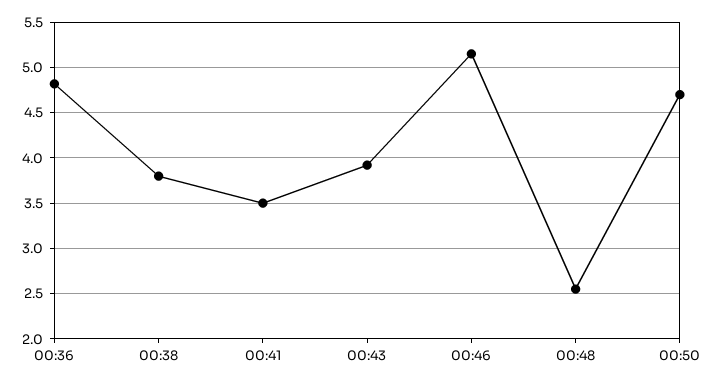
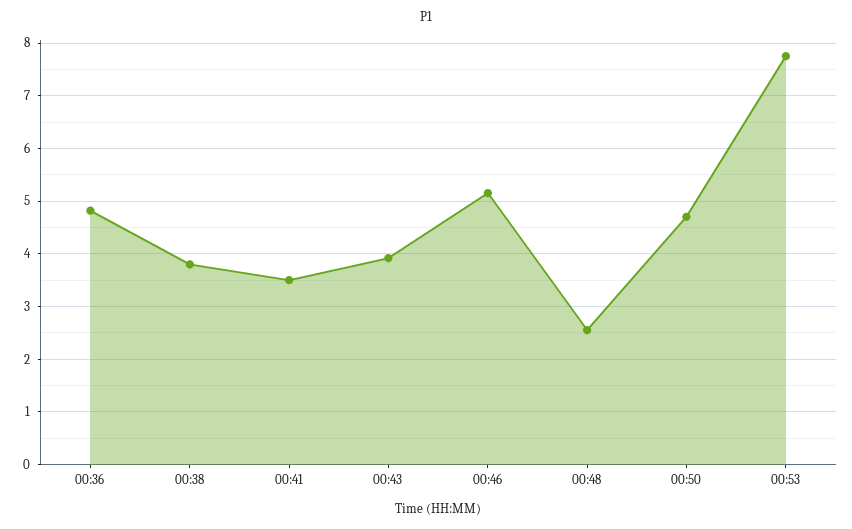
00:53: none -> 7.8

